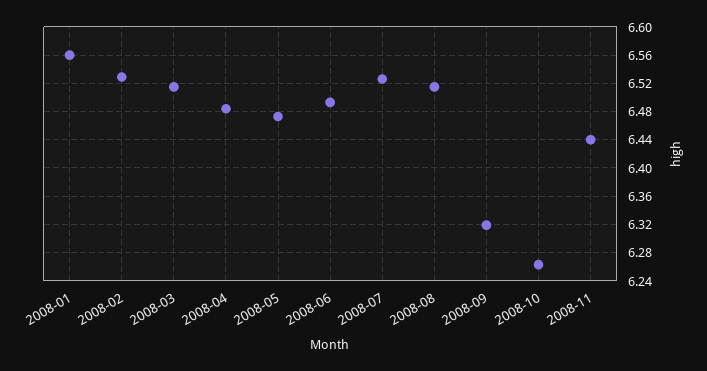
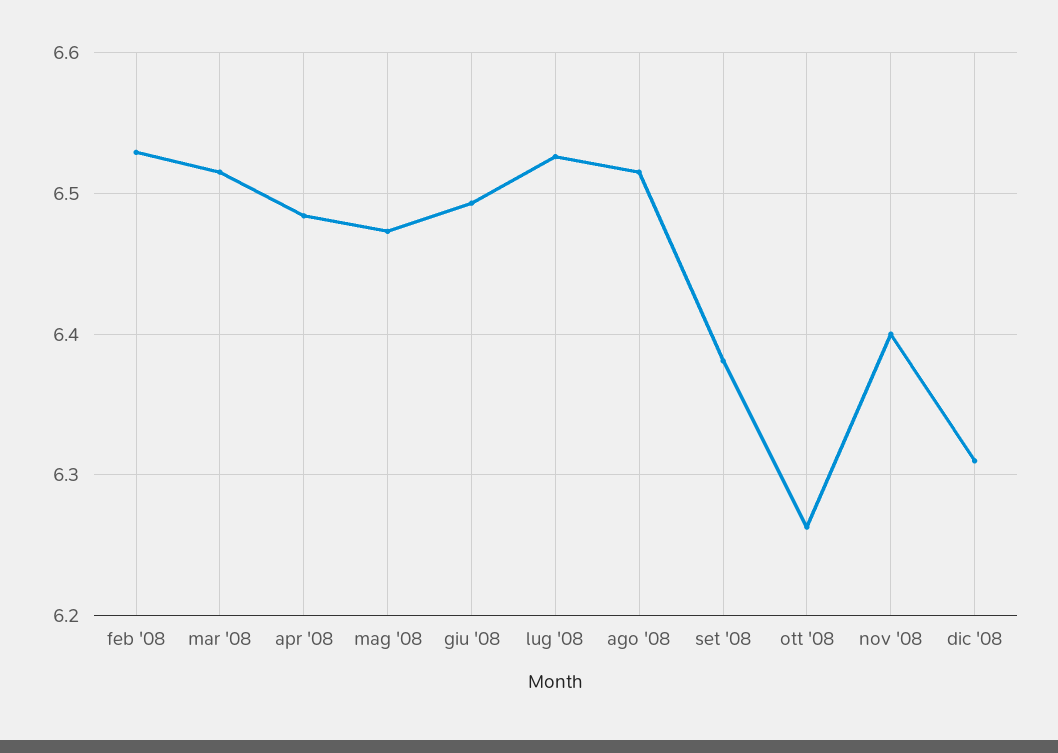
2008-01: 6.56 -> none
2008-09: 6.32 -> 6.38
2008-11: 6.44 -> 6.4
dic '08: none -> 6.31

